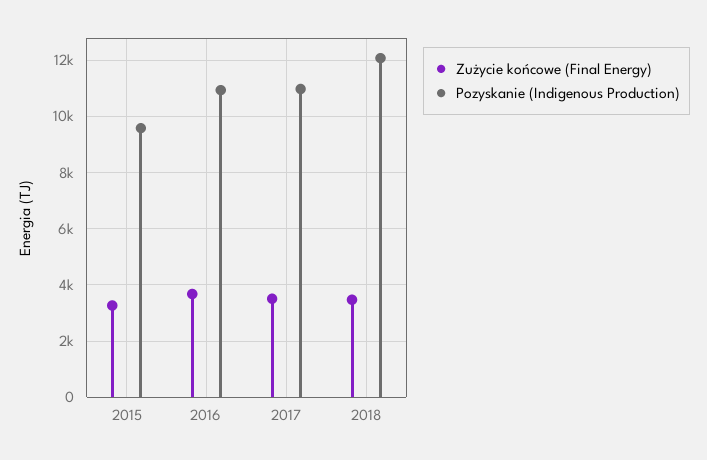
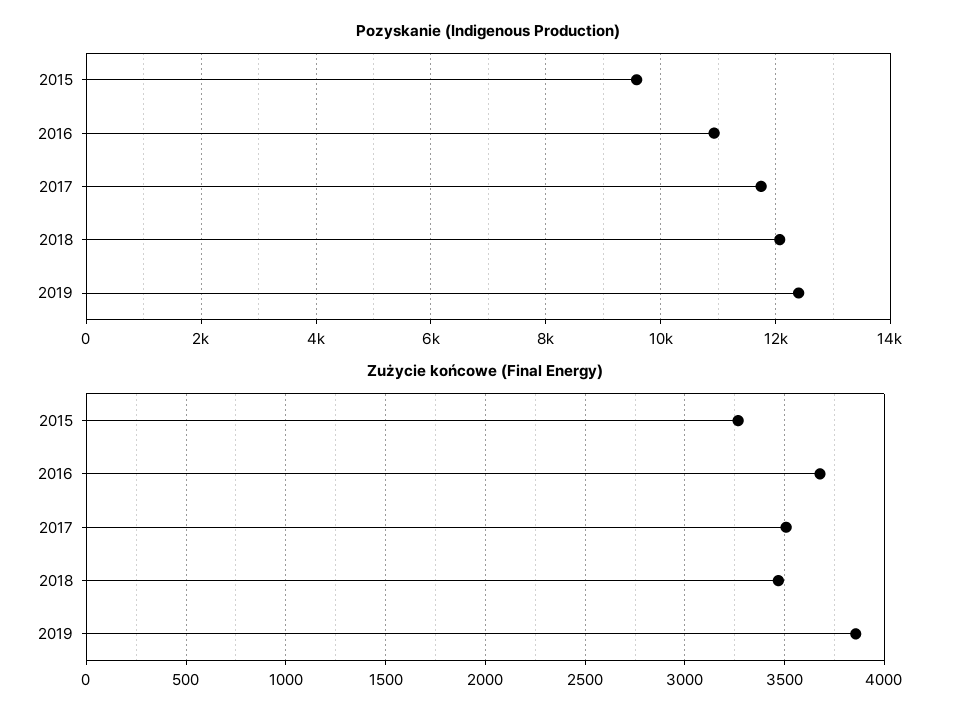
Pozyskanie (Indigenous Production), 2017: 11000 -> 11800
Pozyskanie (Indigenous Production), 2019: none -> 12400
Zużycie końcowe (Final Energy), 2019: none -> 3850

